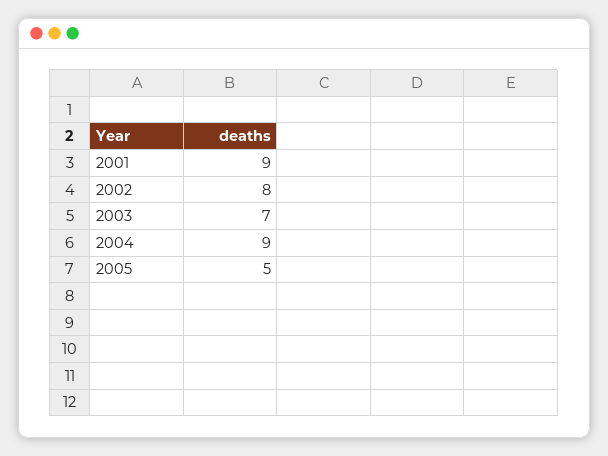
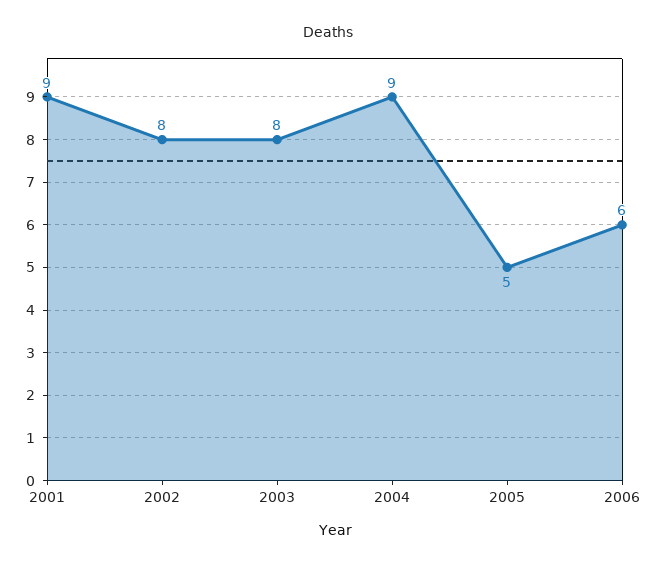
2003: 7 -> 8
2006: none -> 6

